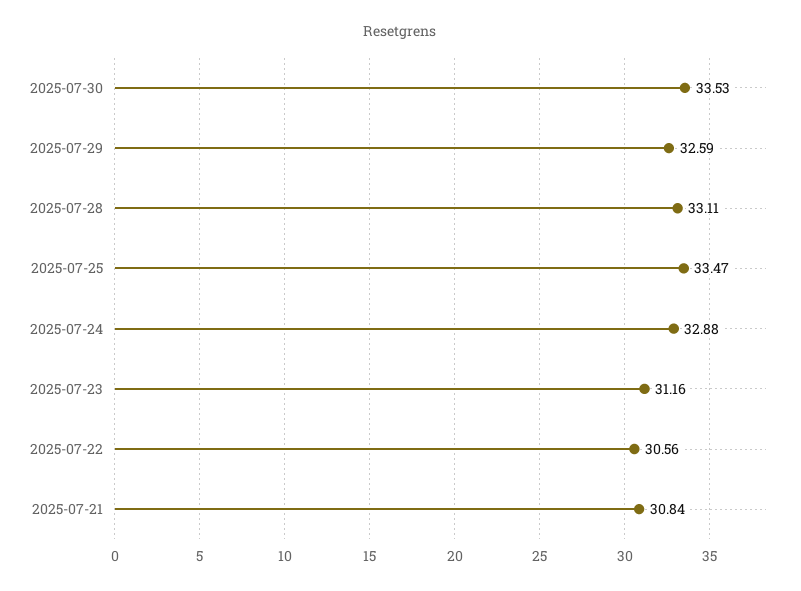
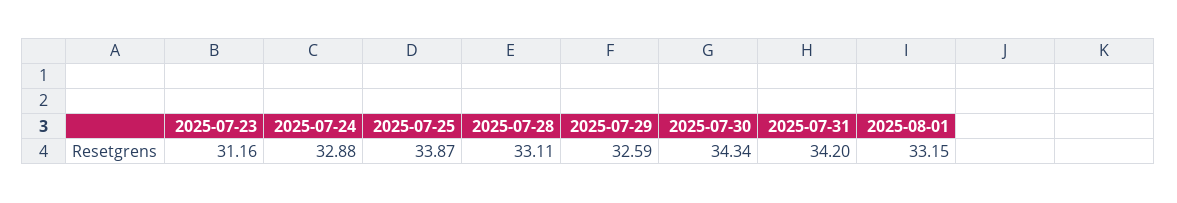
2025-07-30: 33.53 -> 34.34
2025-07-25: 33.47 -> 33.87
2025-07-22: 30.56 -> none
2025-07-21: 30.84 -> none
2025-07-31: none -> 34.2
2025-08-01: none -> 33.15

